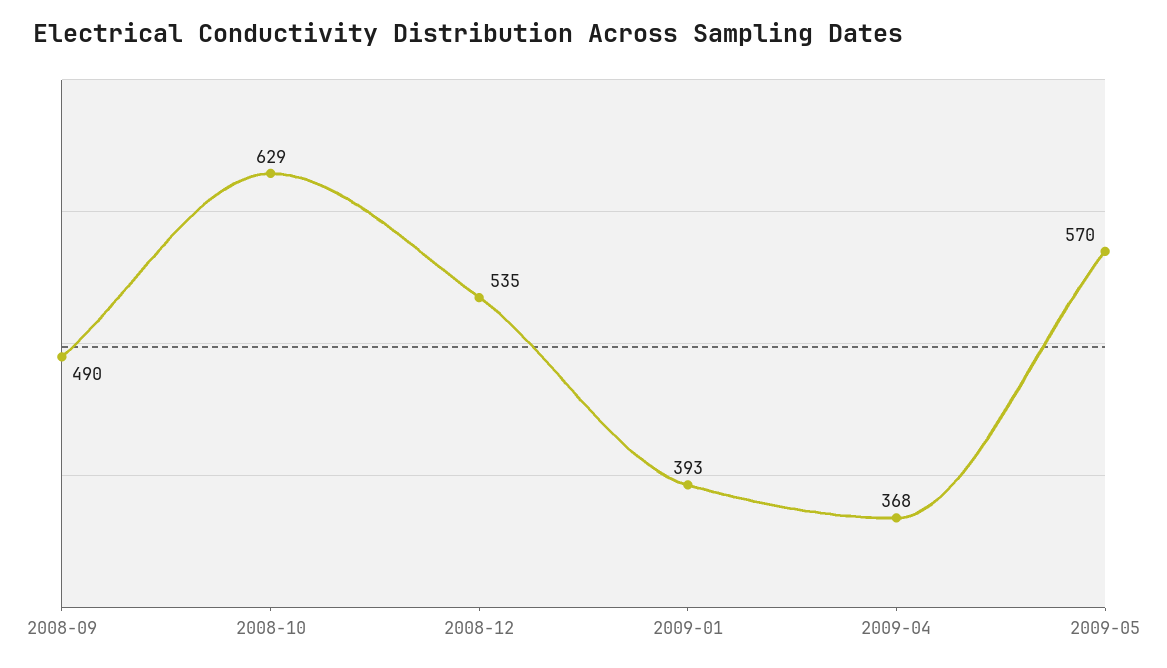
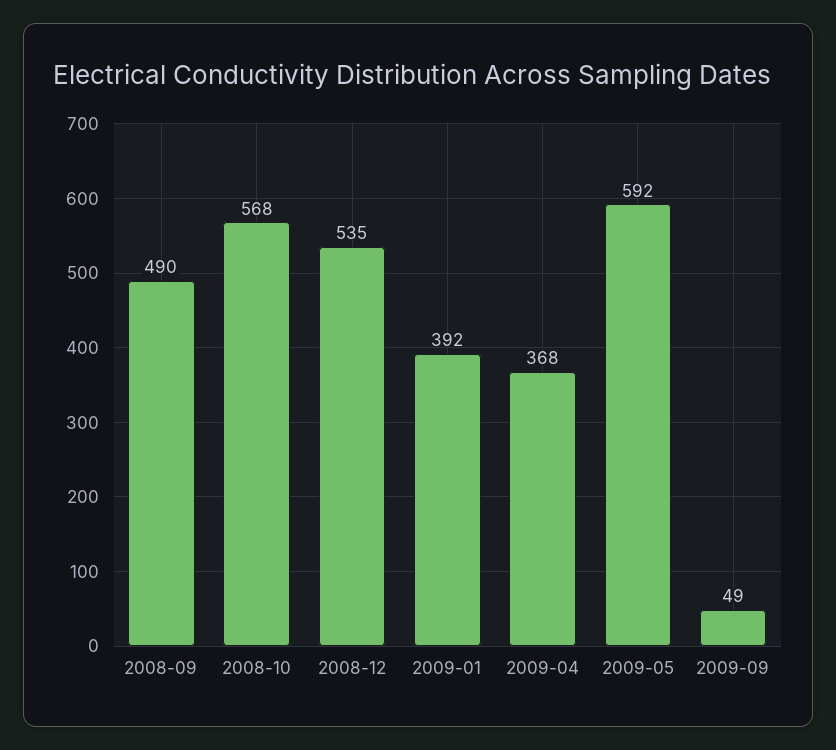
2008-10: 629 -> 568
2009-01: 393 -> 392
2009-05: 570 -> 592
2009-09: none -> 49

